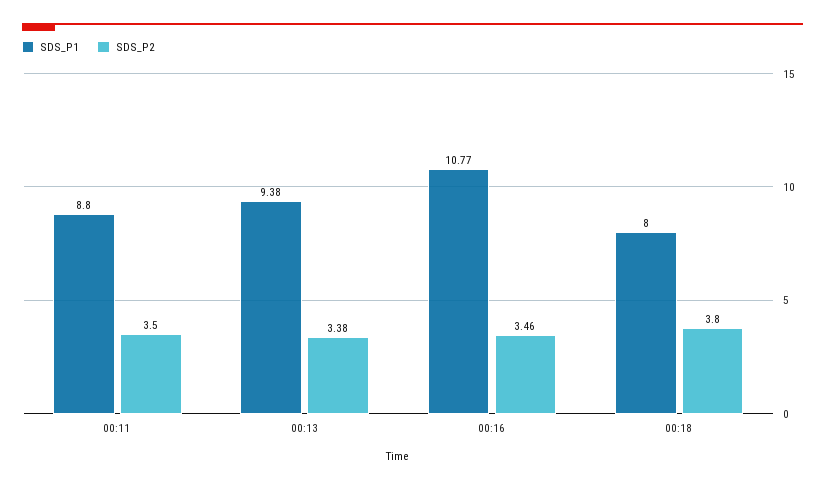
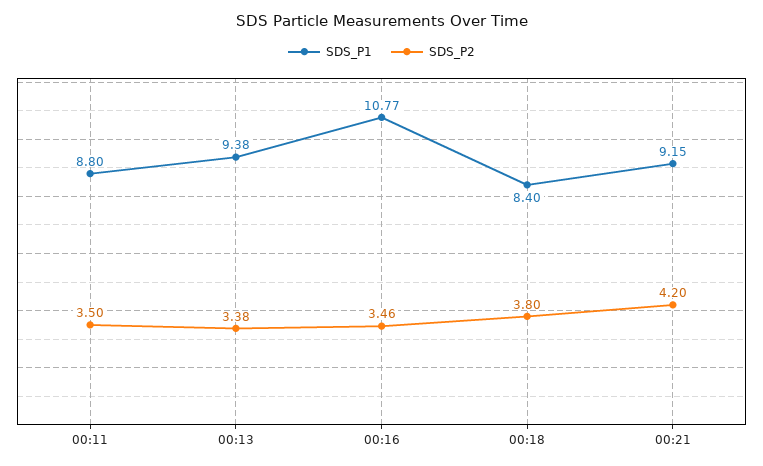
SDS_P1, 00:18: 8 -> 8.4
SDS_P1, 00:21: none -> 9.15
SDS_P2, 00:21: none -> 4.2

